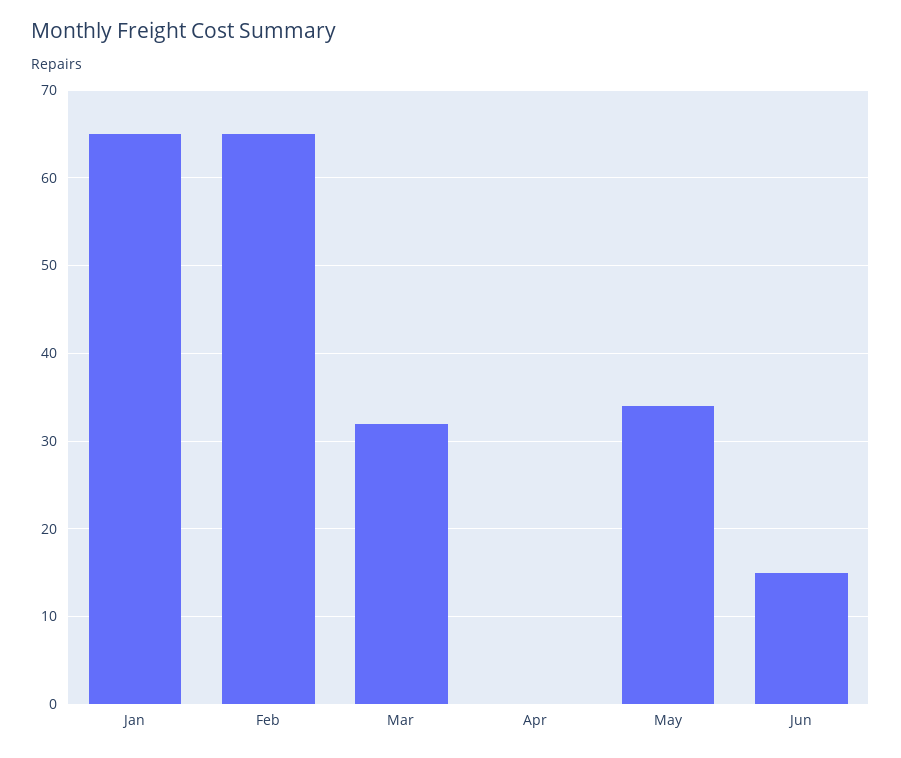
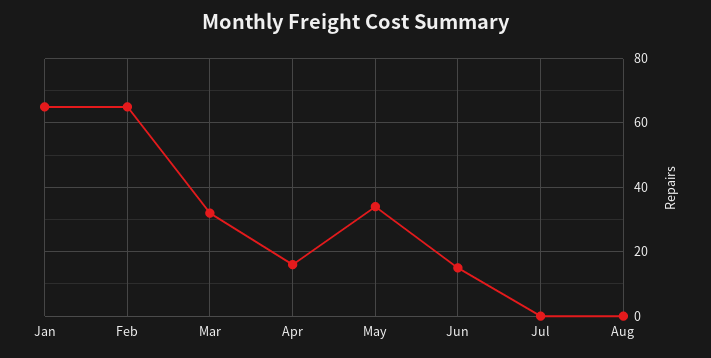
Apr: 0 -> 15
Jul: none -> 0
Aug: none -> 0

